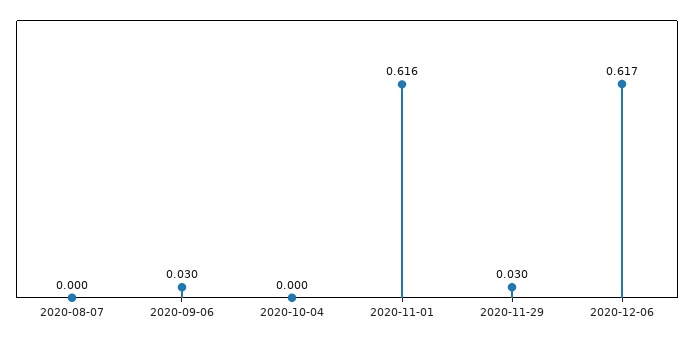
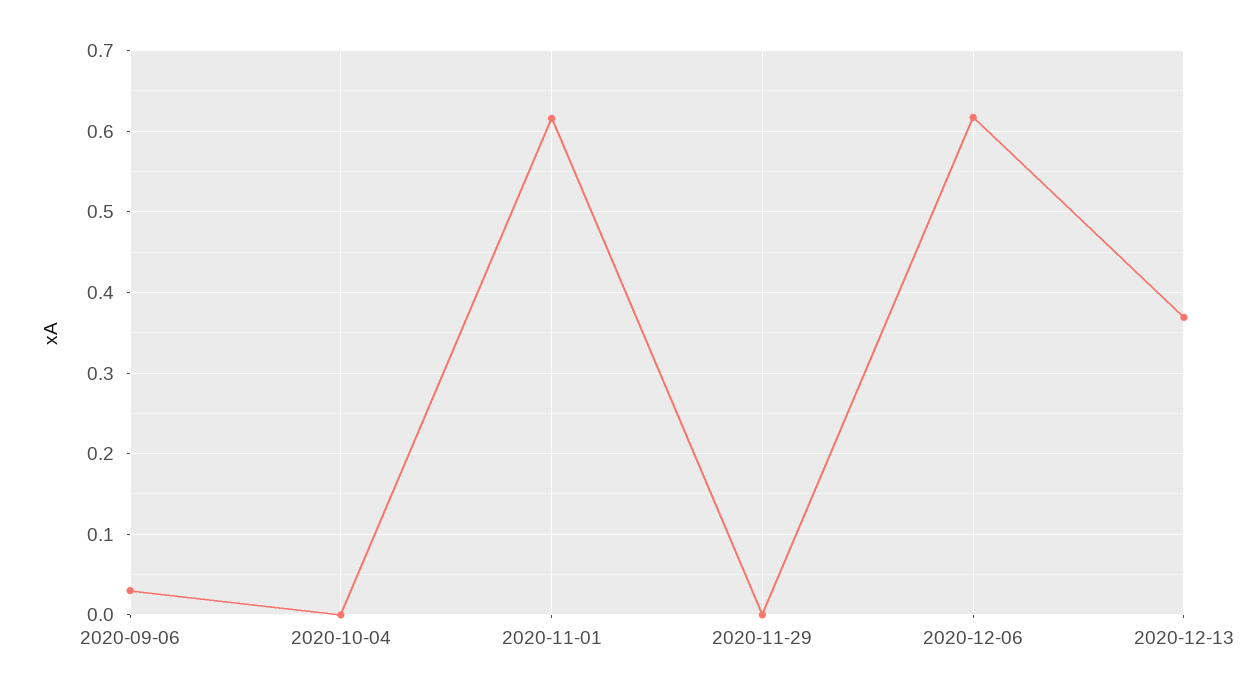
2020-08-07: 0 -> none
2020-11-29: 0.03 -> 0
2020-12-13: none -> 0.37

